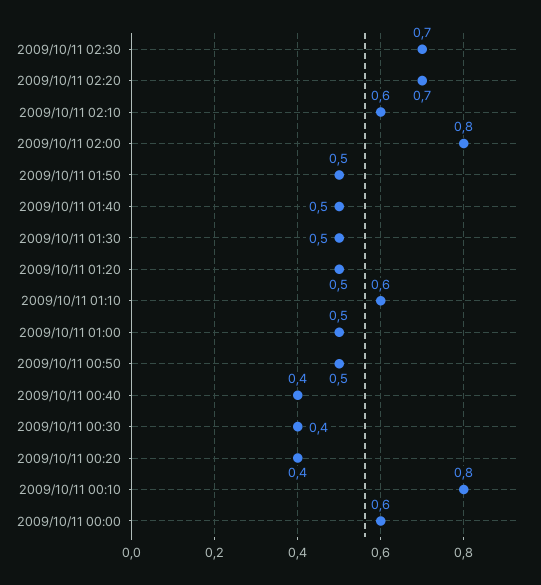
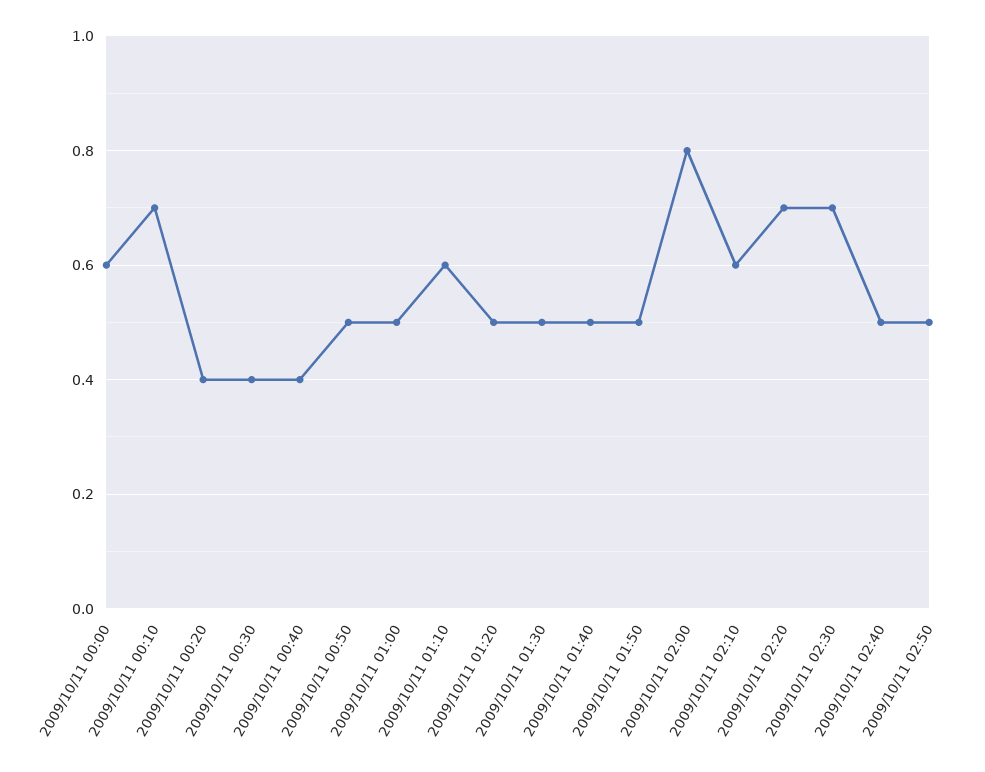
2009/10/11 00:10: 0.8 -> 0.7
2009/10/11 02:40: none -> 0.5
2009/10/11 02:50: none -> 0.5

